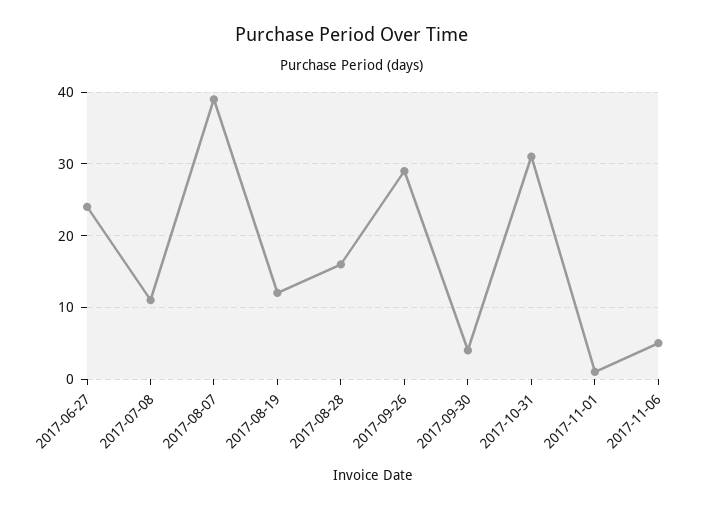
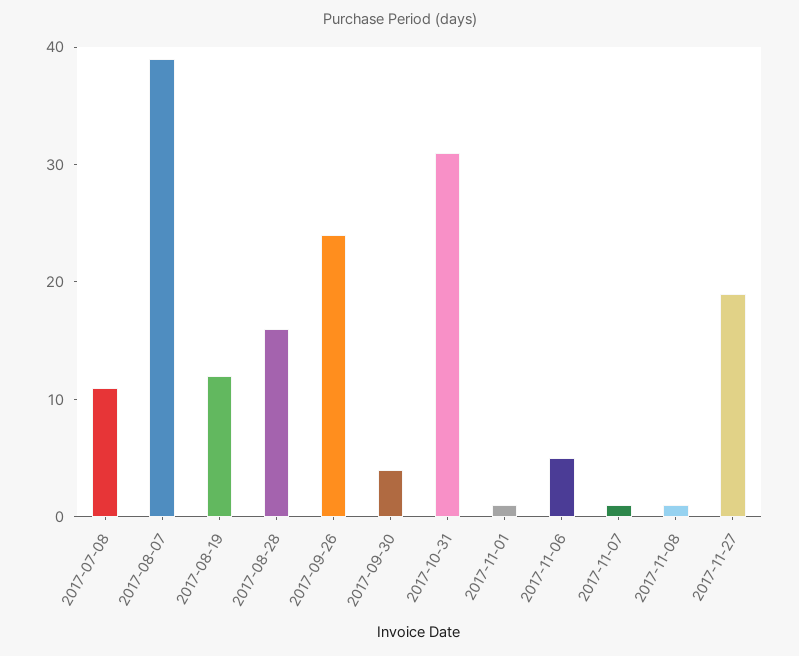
2017-06-27: 24 -> none
2017-09-26: 29 -> 24
2017-11-07: none -> 1
2017-11-08: none -> 1
2017-11-27: none -> 19

